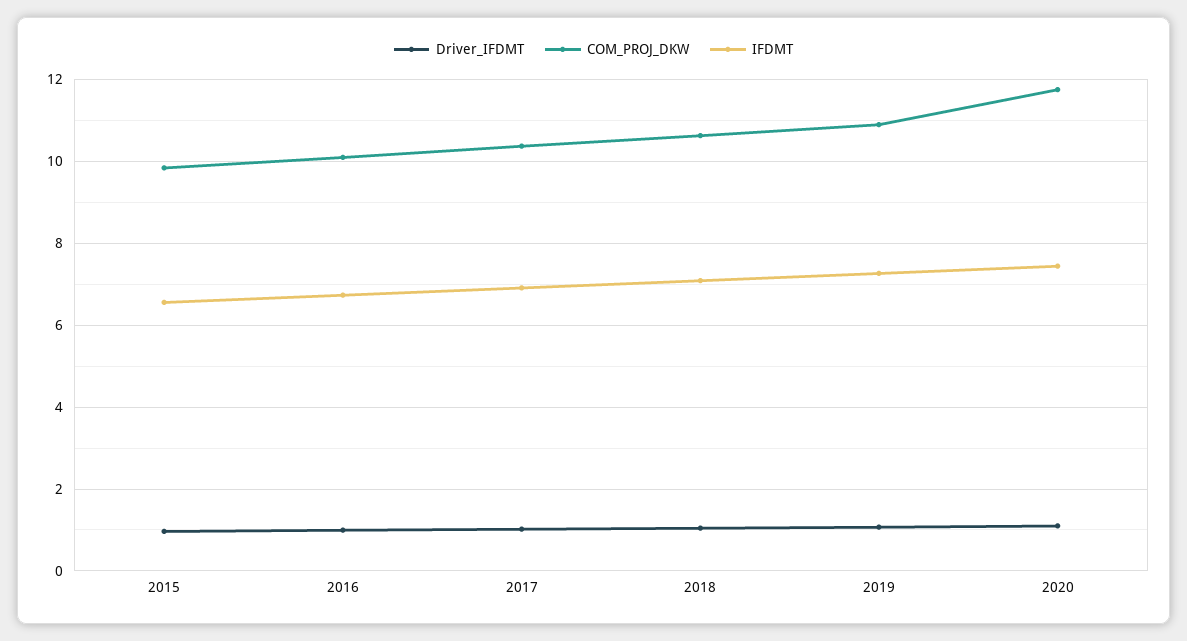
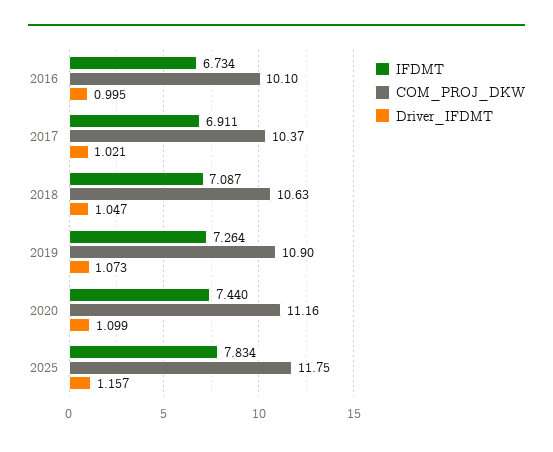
Driver_IFDMT, 2015: 1 -> none
COM_PROJ_DKW, 2015: 9.8 -> none
IFDMT, 2015: 6.6 -> none
COM_PROJ_DKW, 2020: 11.8 -> 11.16
IFDMT, 2025: none -> 7.834
COM_PROJ_DKW, 2025: none -> 11.75
Driver_IFDMT, 2025: none -> 1.157

